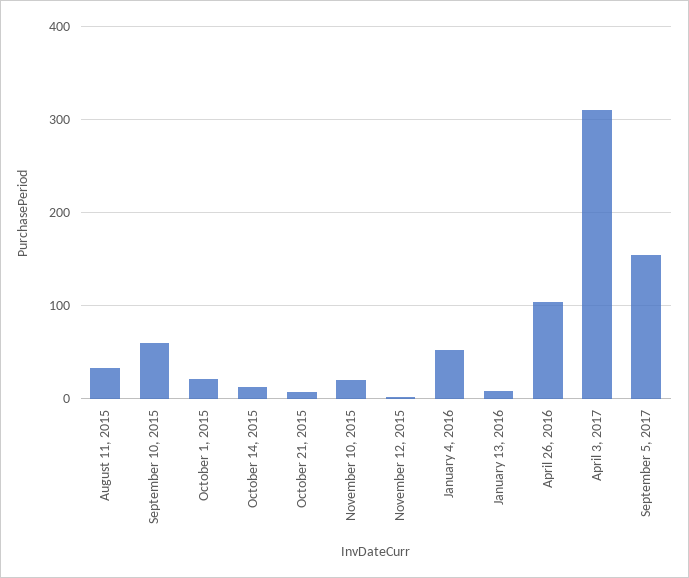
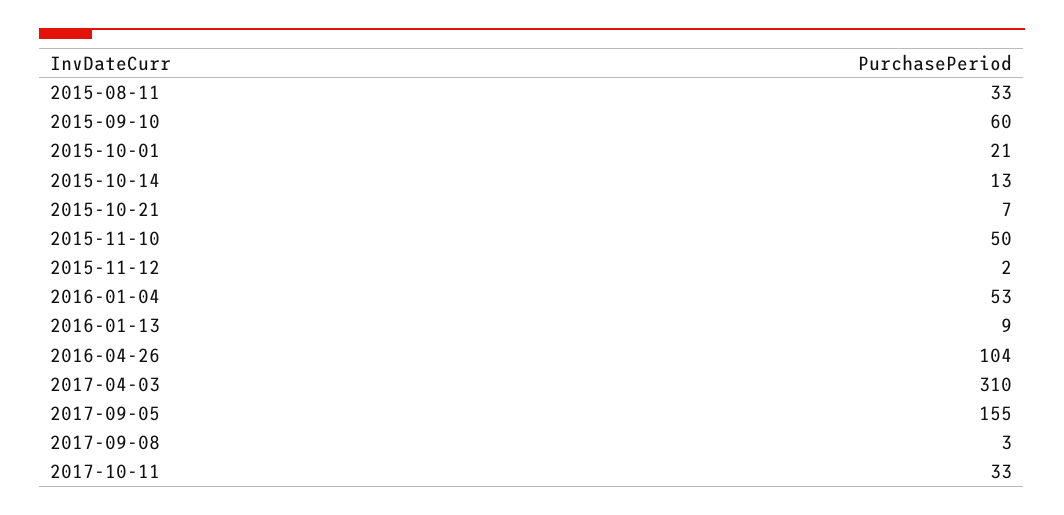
November 10, 2015: 20 -> 50
2017-09-08: none -> 3
2017-10-11: none -> 33

